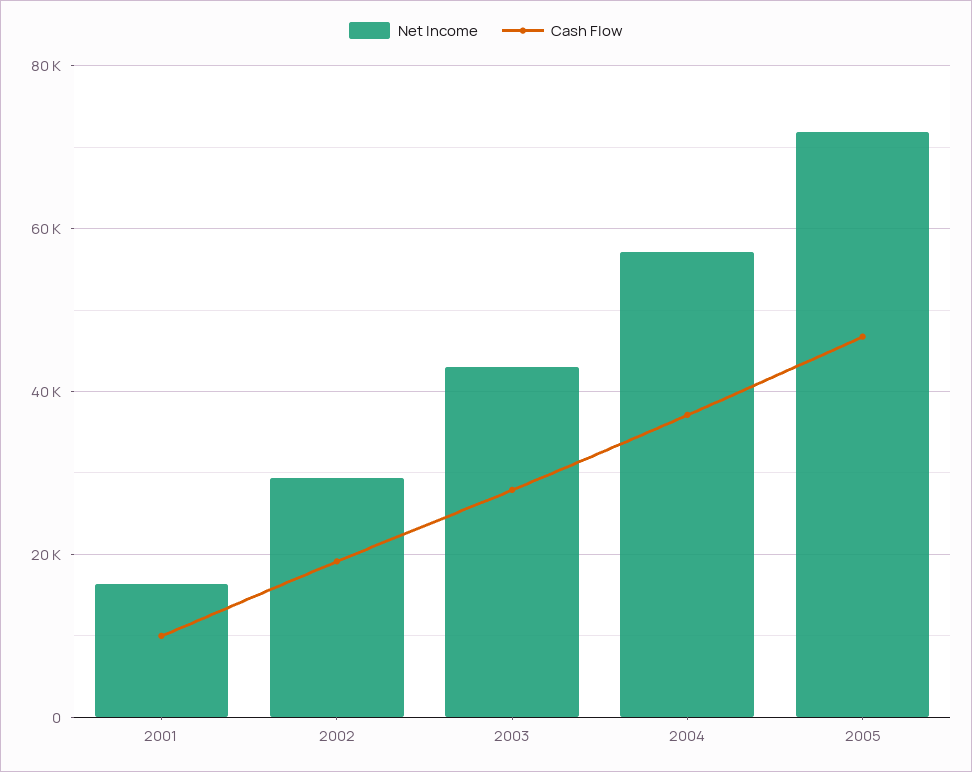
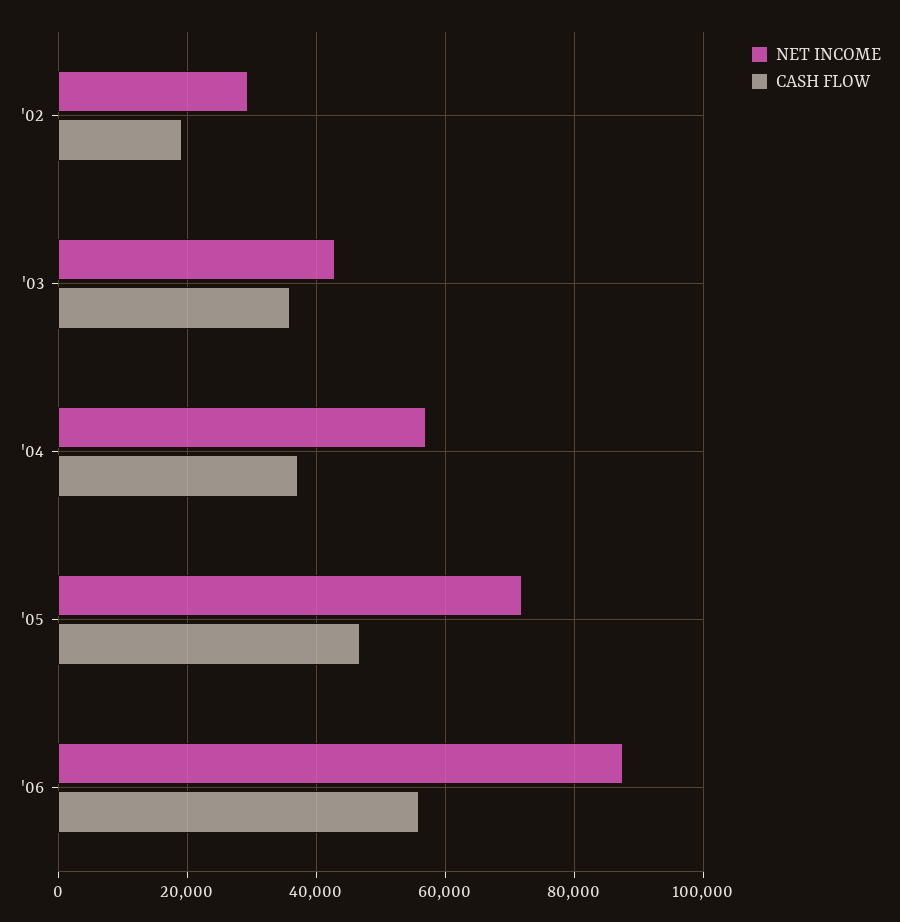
Net Income, 2001: 16000 -> none
Cash Flow, 2001: 10000 -> none
Cash Flow, 2003: 28000 -> 36000
Net Income, '06: none -> 88000
Cash Flow, '06: none -> 56000

